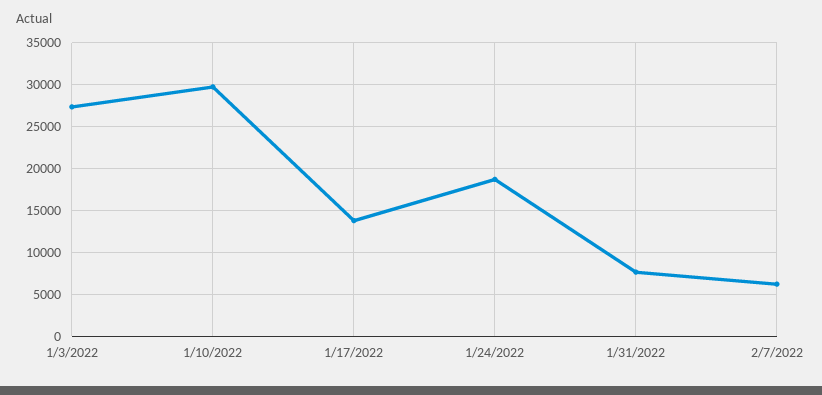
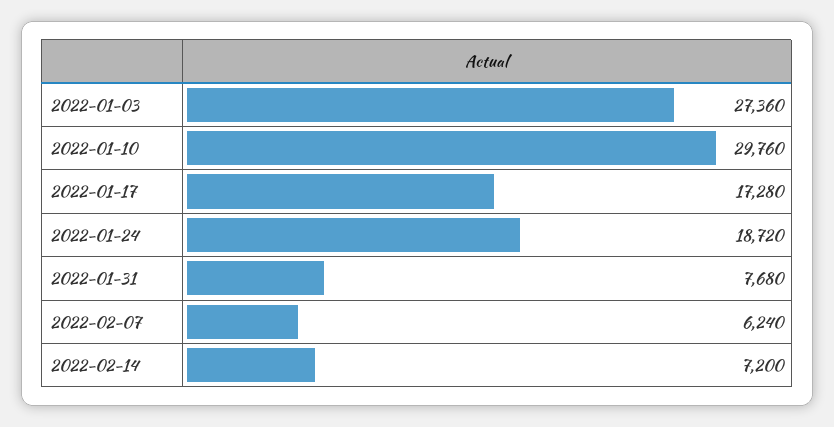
1/17/2022: 14000 -> 17280
2022-02-14: none -> 7200

